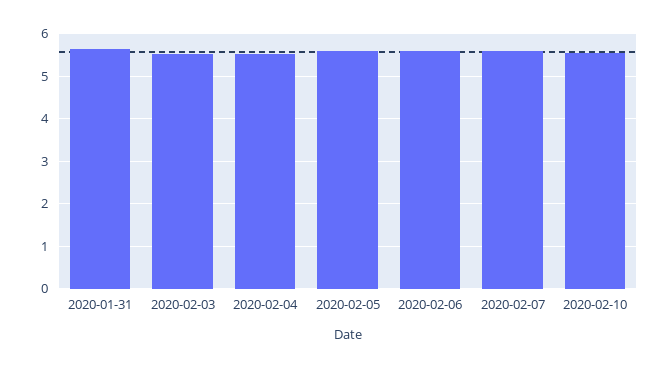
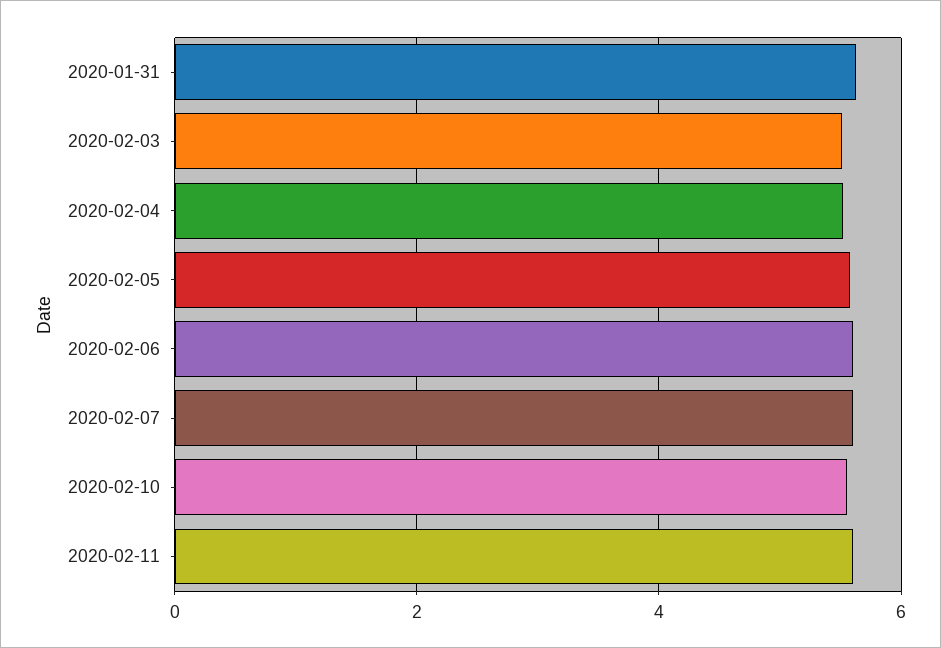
2020-02-11: none -> 5.6

